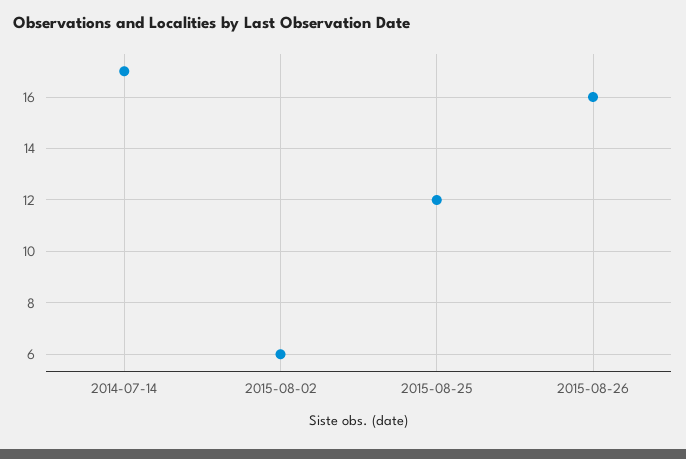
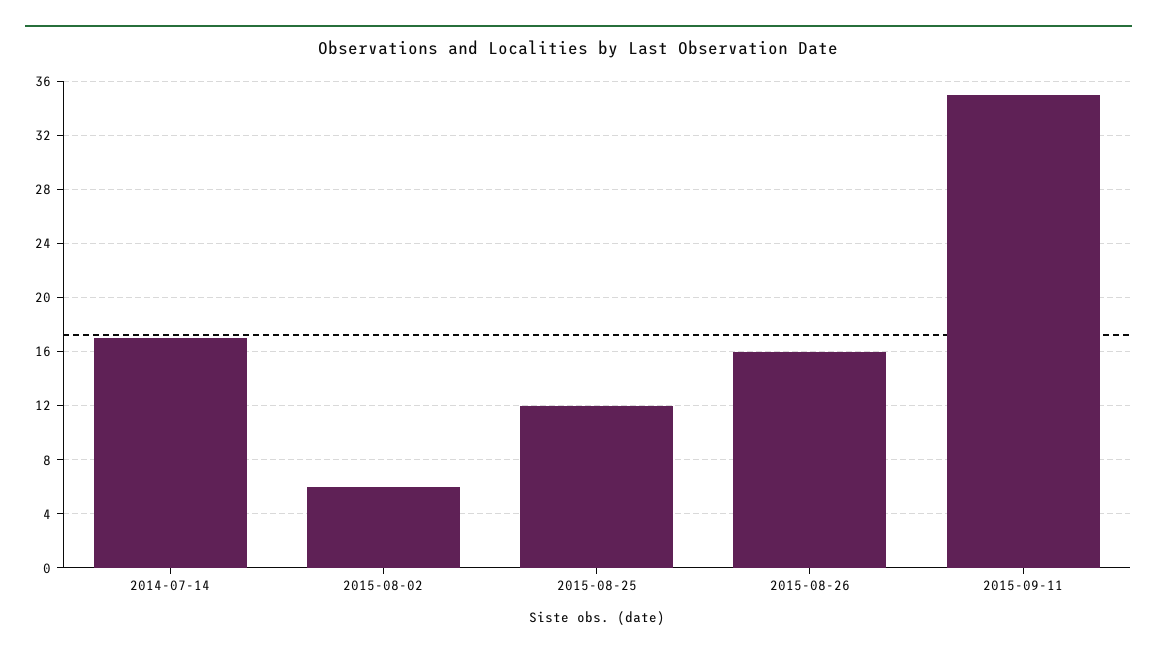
2015-09-11: none -> 35

